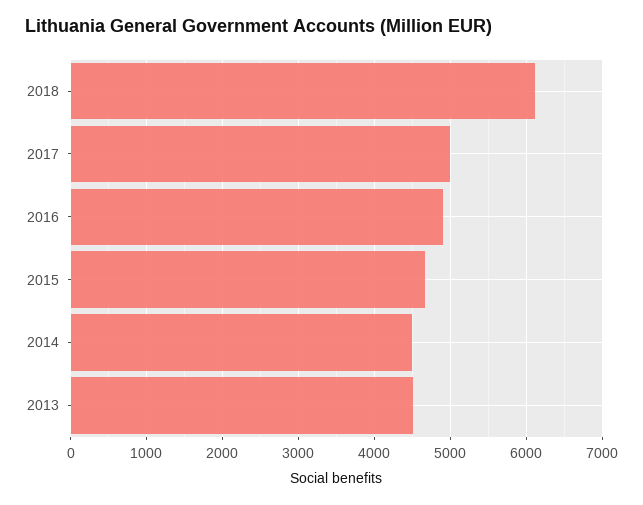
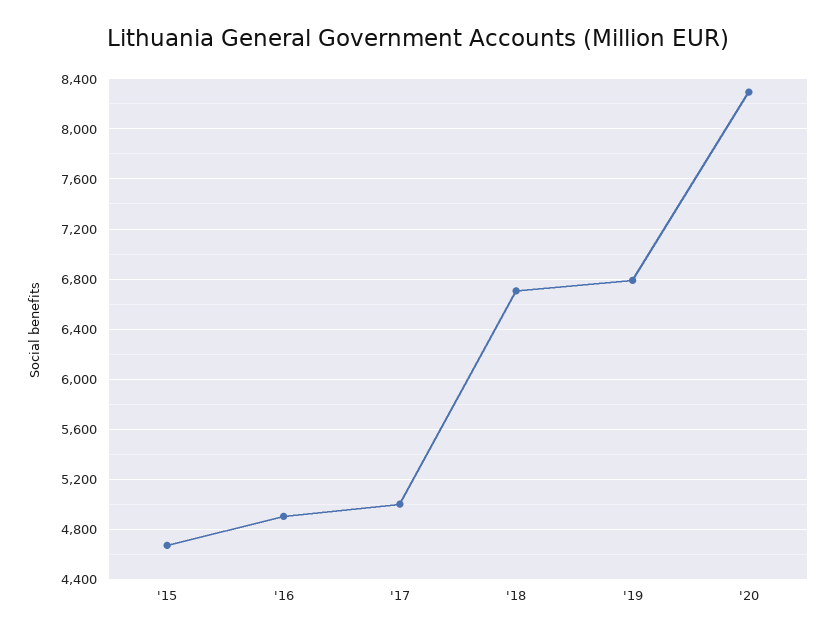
2018: 6100 -> 6700
2014: 4500 -> none
2013: 4500 -> none
'19: none -> 6800
'20: none -> 8300

